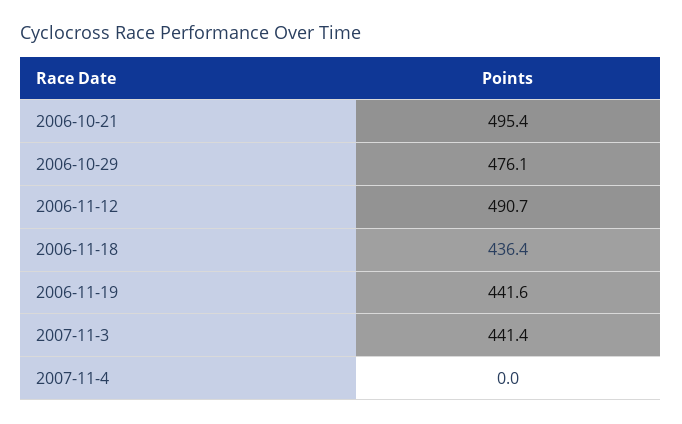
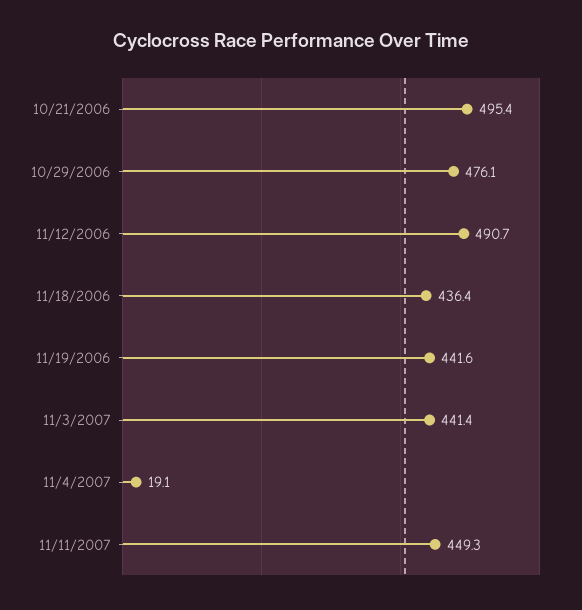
2007-11-4: 0 -> 19.1
11/11/2007: none -> 449.3

